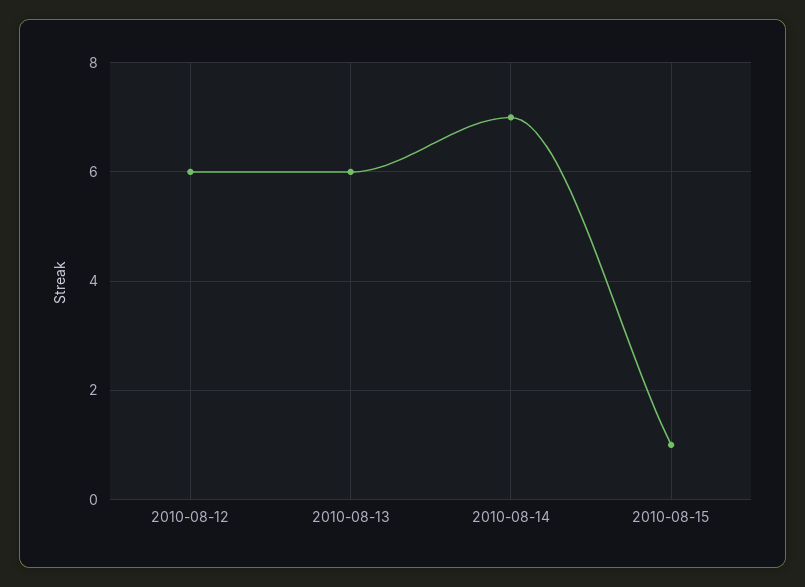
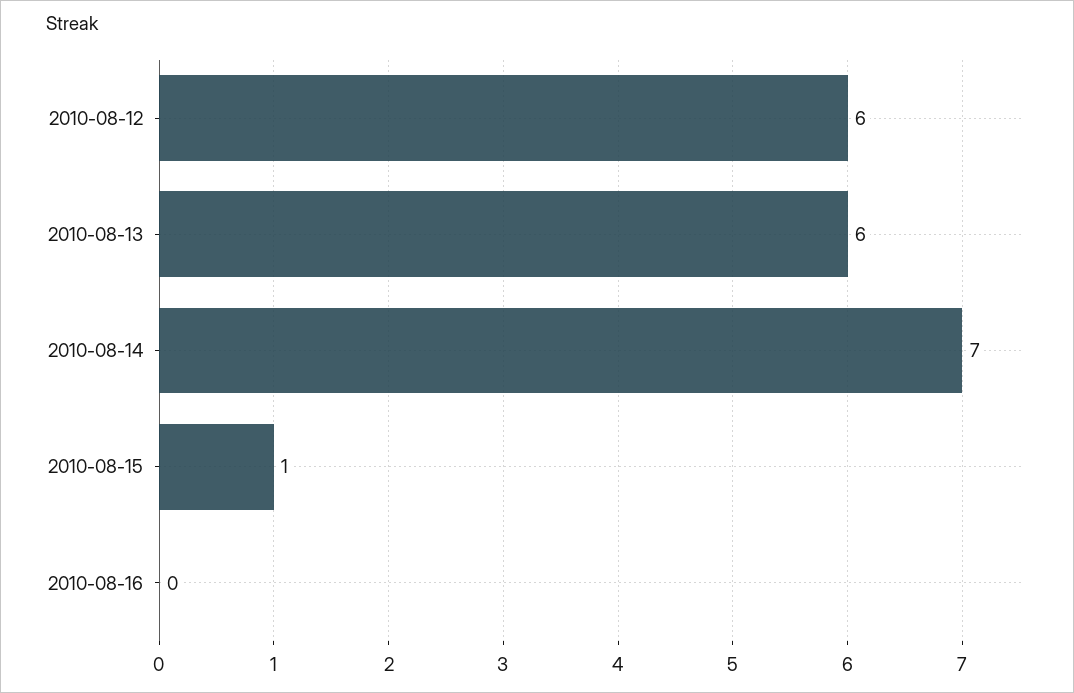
2010-08-16: none -> 0

